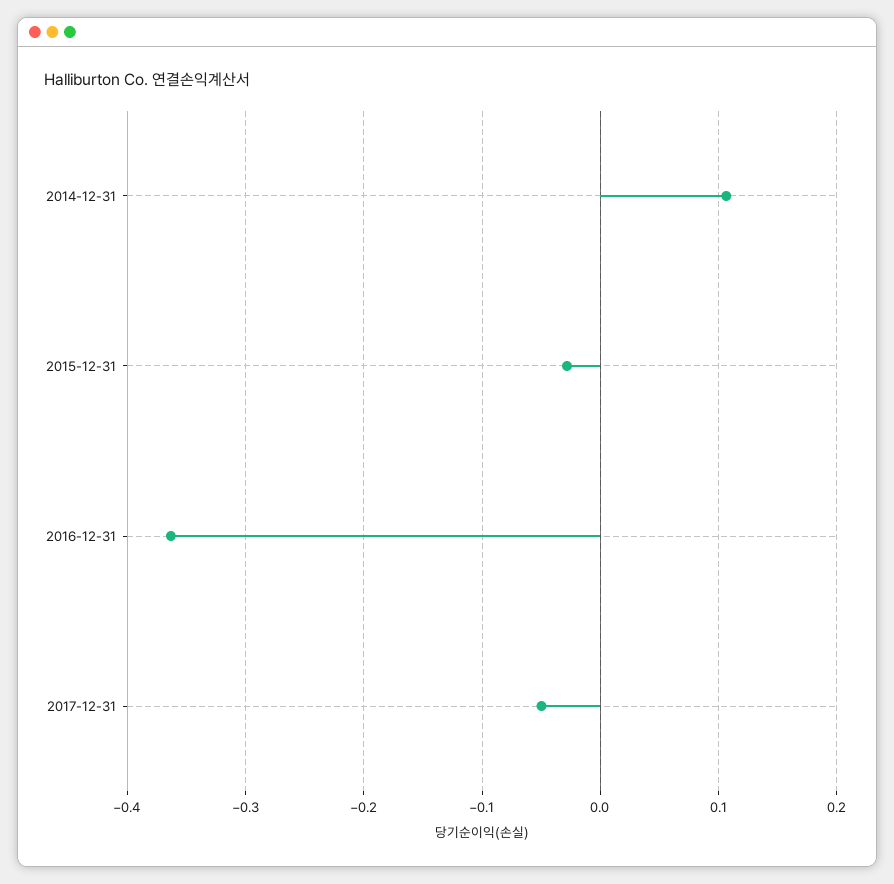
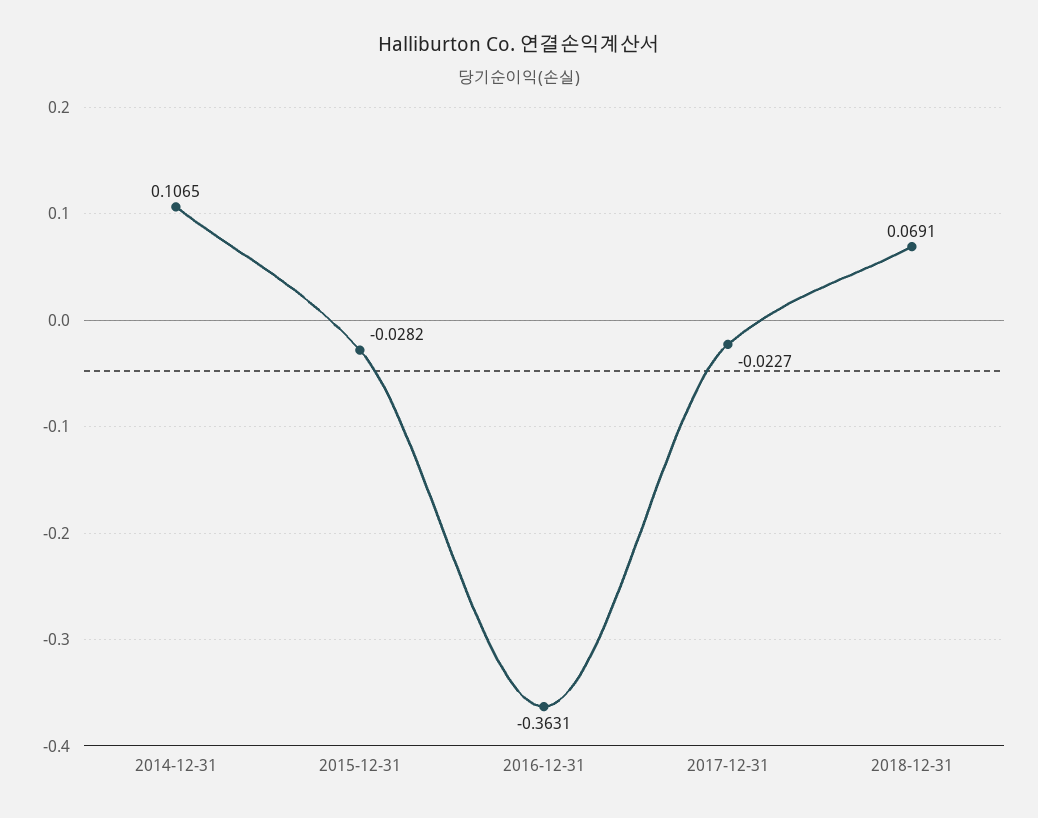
2017-12-31: -0.05 -> -0.0227
2018-12-31: none -> 0.0691

